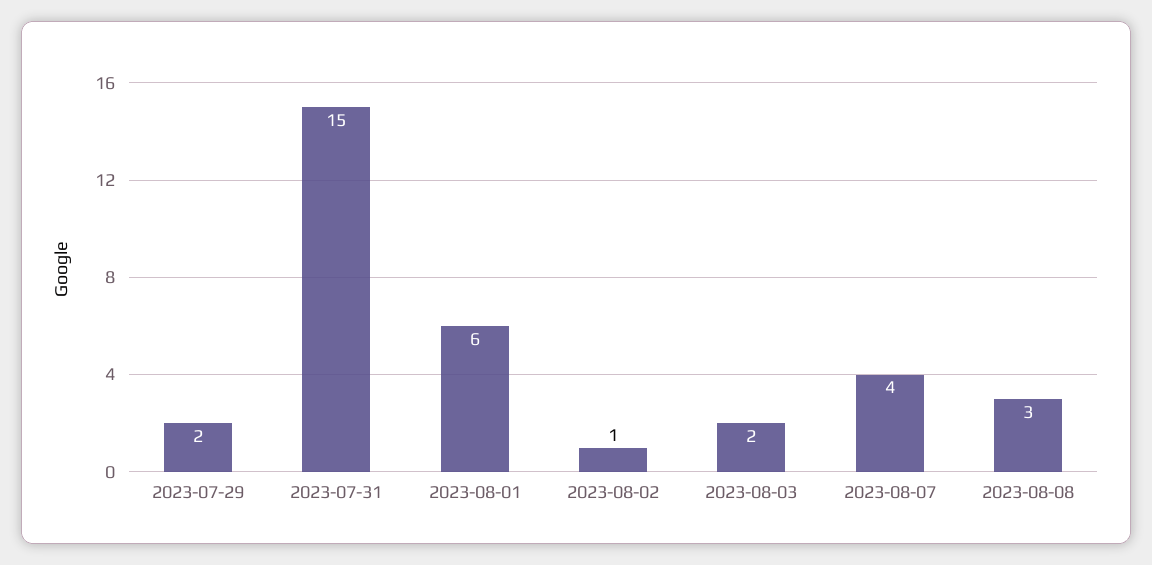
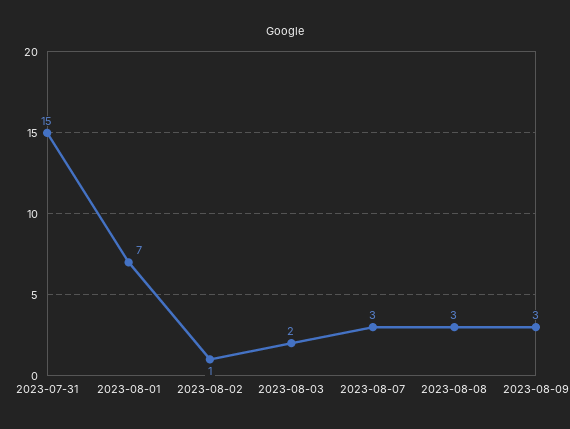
2023-07-29: 2 -> none
2023-08-01: 6 -> 7
2023-08-07: 4 -> 3
2023-08-09: none -> 3

